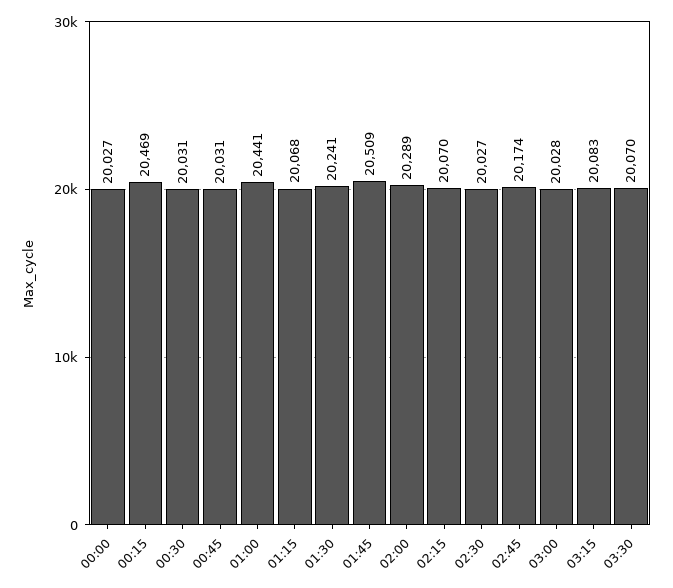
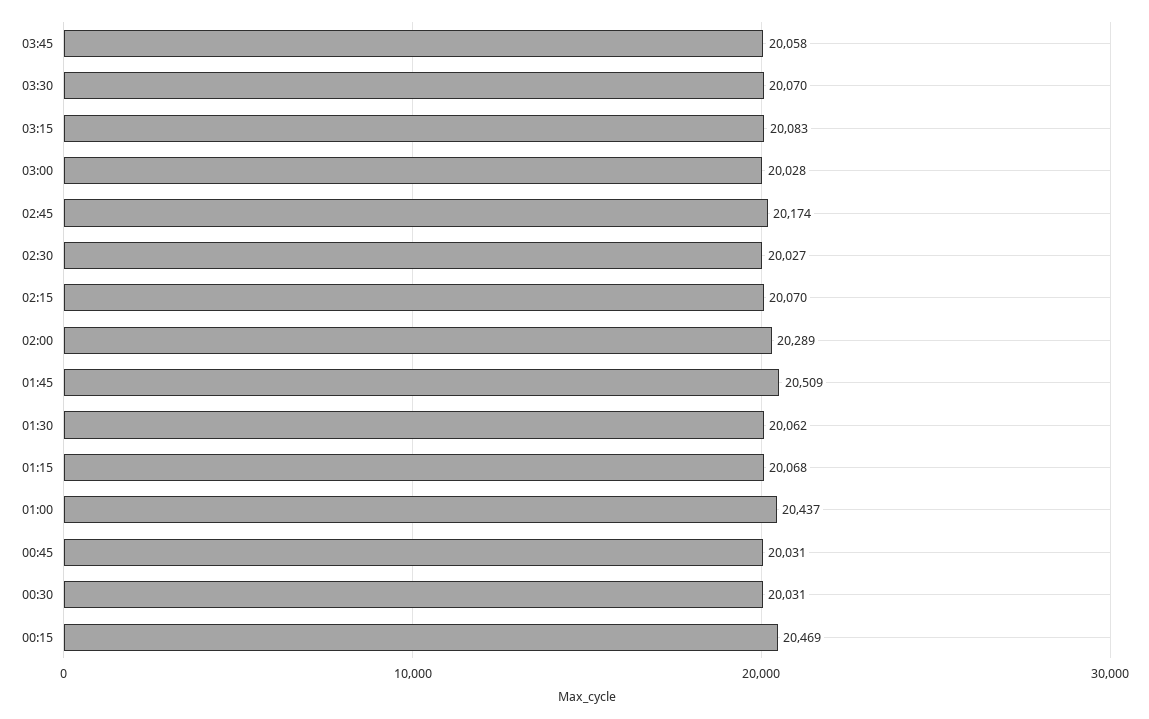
00:00: 20027 -> none
01:00: 20441 -> 20437
01:30: 20241 -> 20062
03:45: none -> 20058

